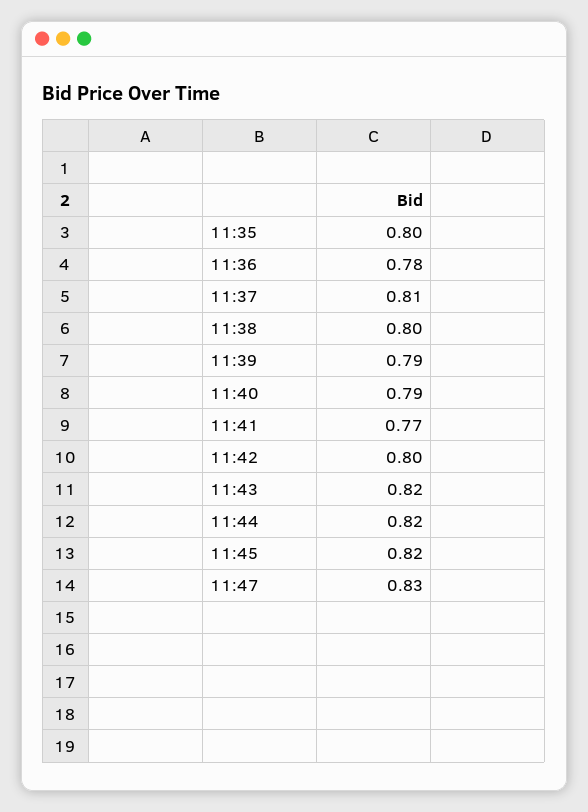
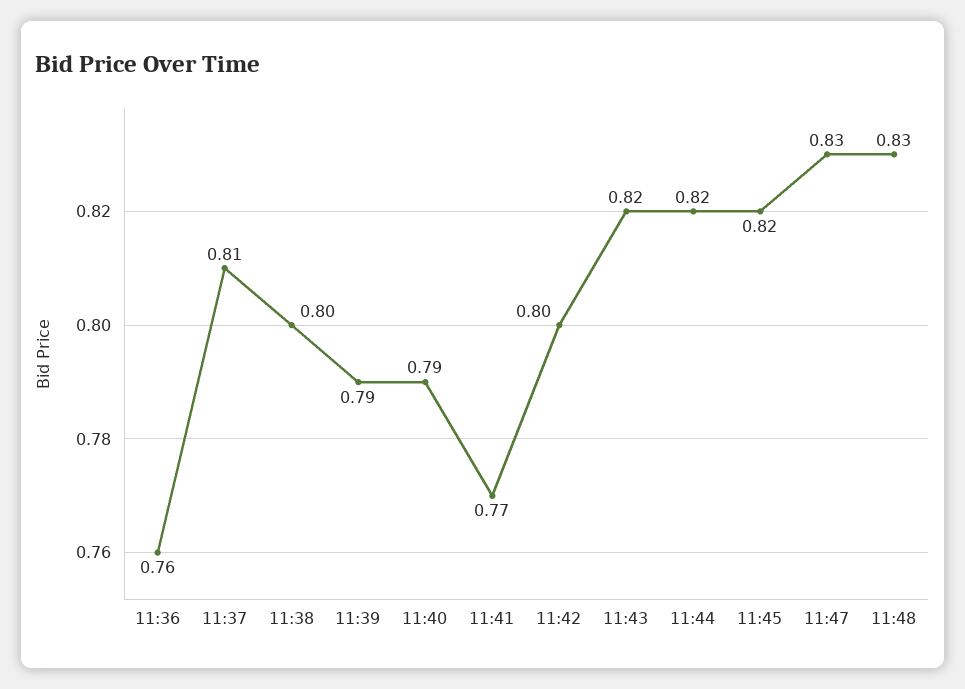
11:35: 0.8 -> none
11:36: 0.78 -> 0.76
11:48: none -> 0.83

